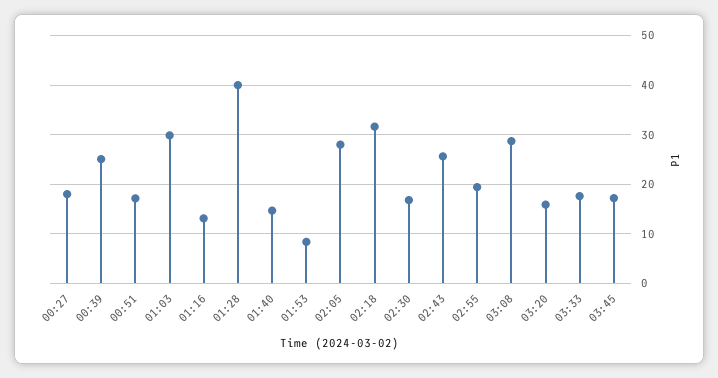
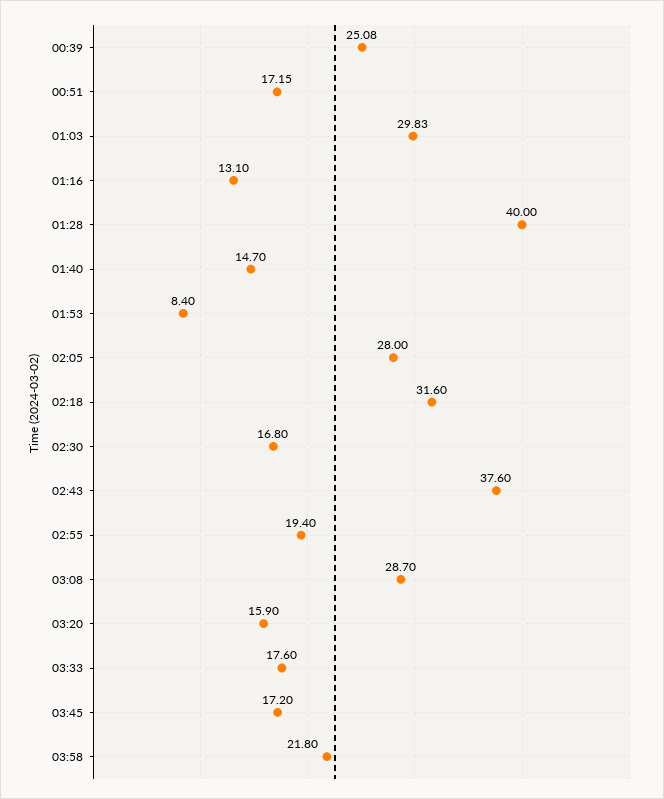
00:27: 18 -> none
02:43: 26 -> 37.6
03:58: none -> 21.8

